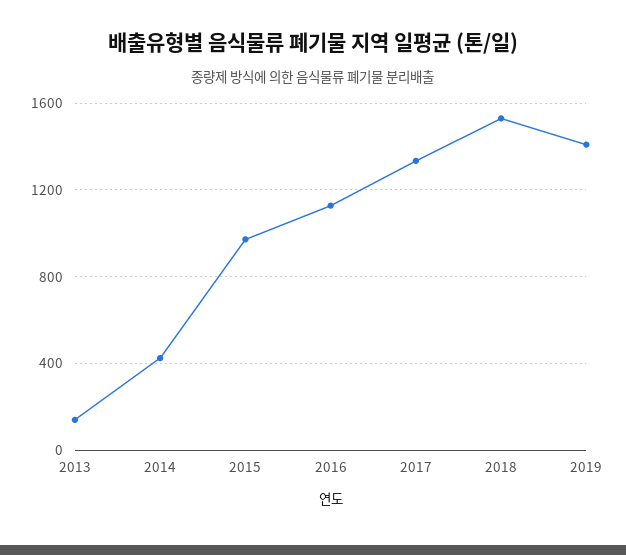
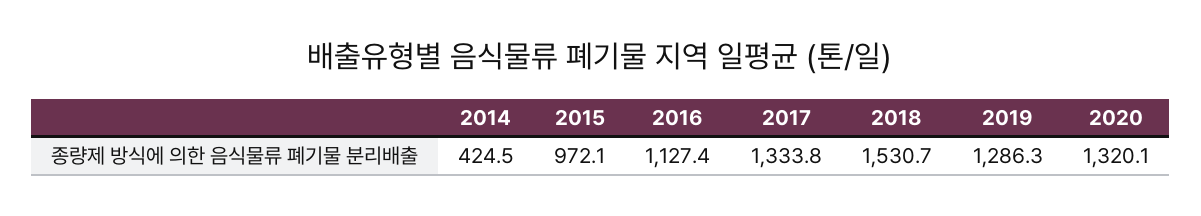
2013: 150 -> none
2019: 1400 -> 1286.3
2020: none -> 1320.1

